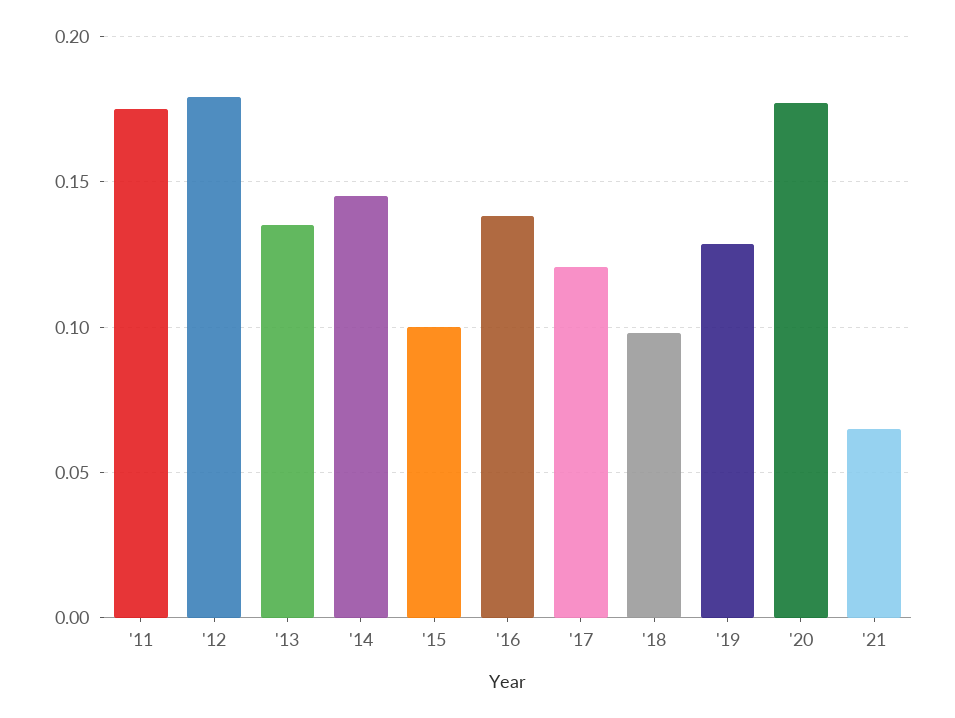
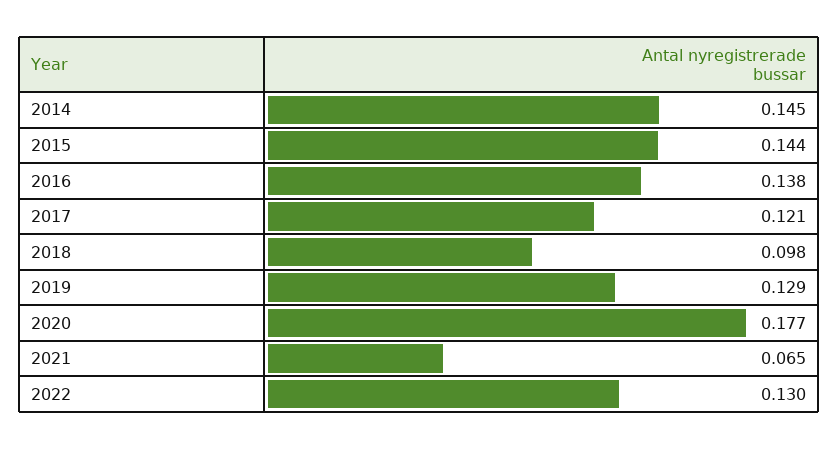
'11: 0.175 -> none
'12: 0.18 -> none
'13: 0.135 -> none
'15: 0.1 -> 0.144
2022: none -> 0.13

